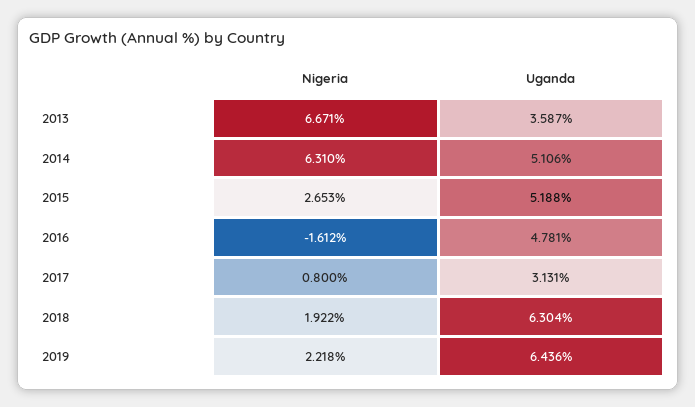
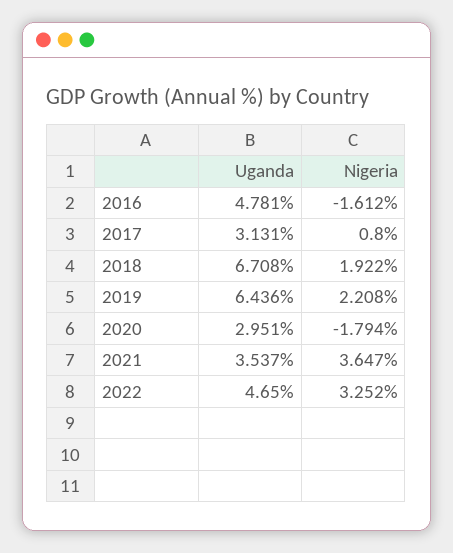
Nigeria, 2013: 6.671 -> none
Uganda, 2013: 3.587 -> none
Nigeria, 2014: 6.31 -> none
Uganda, 2014: 5.106 -> none
Nigeria, 2015: 2.653 -> none
Uganda, 2015: 5.188 -> none
Uganda, 2018: 6.304 -> 6.708
Nigeria, 2019: 2.218 -> 2.208
Uganda, 2020: none -> 2.951
Nigeria, 2020: none -> -1.794
Uganda, 2021: none -> 3.537
Nigeria, 2021: none -> 3.647
Uganda, 2022: none -> 4.65
Nigeria, 2022: none -> 3.252

